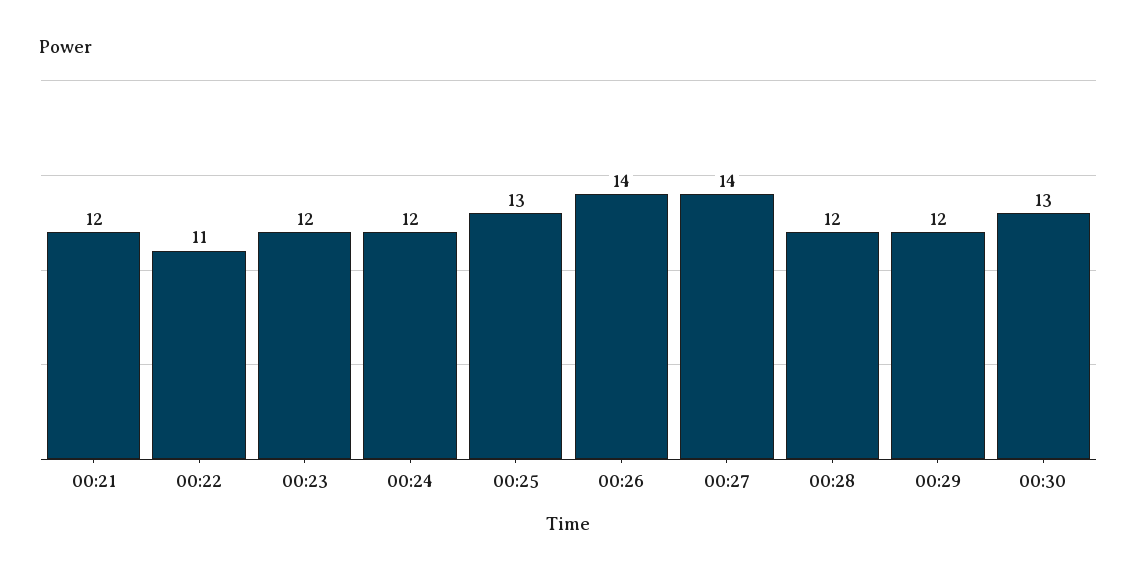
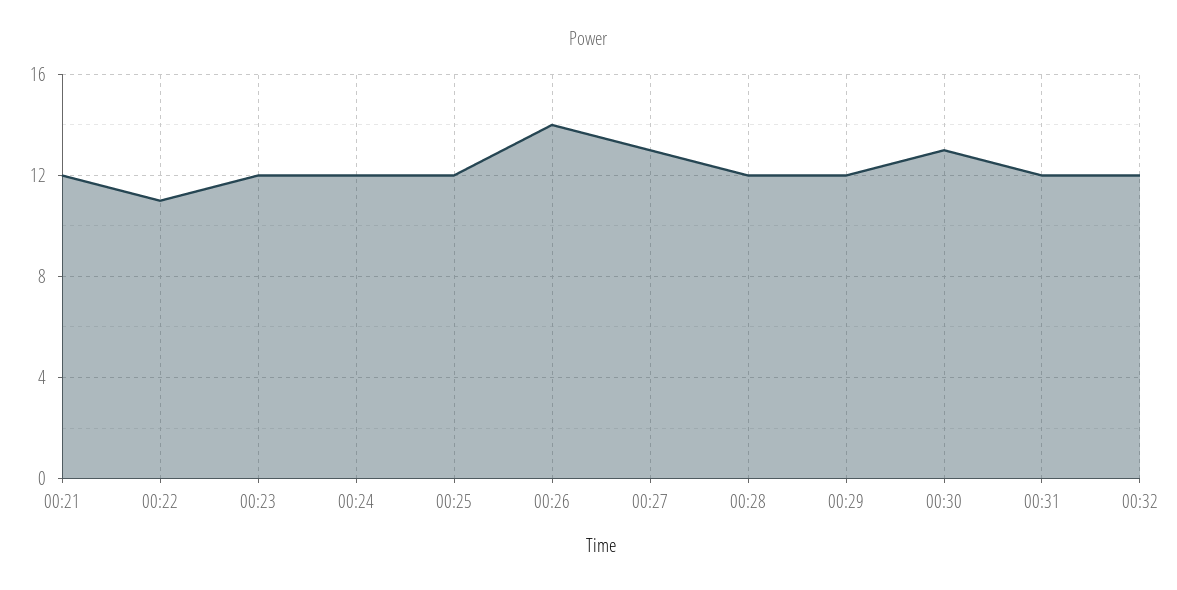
00:25: 13 -> 12
00:27: 14 -> 13
00:31: none -> 12
00:32: none -> 12

